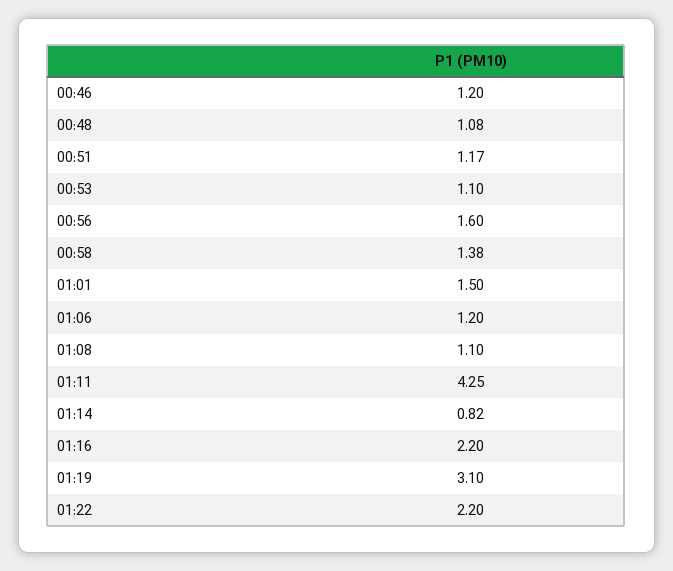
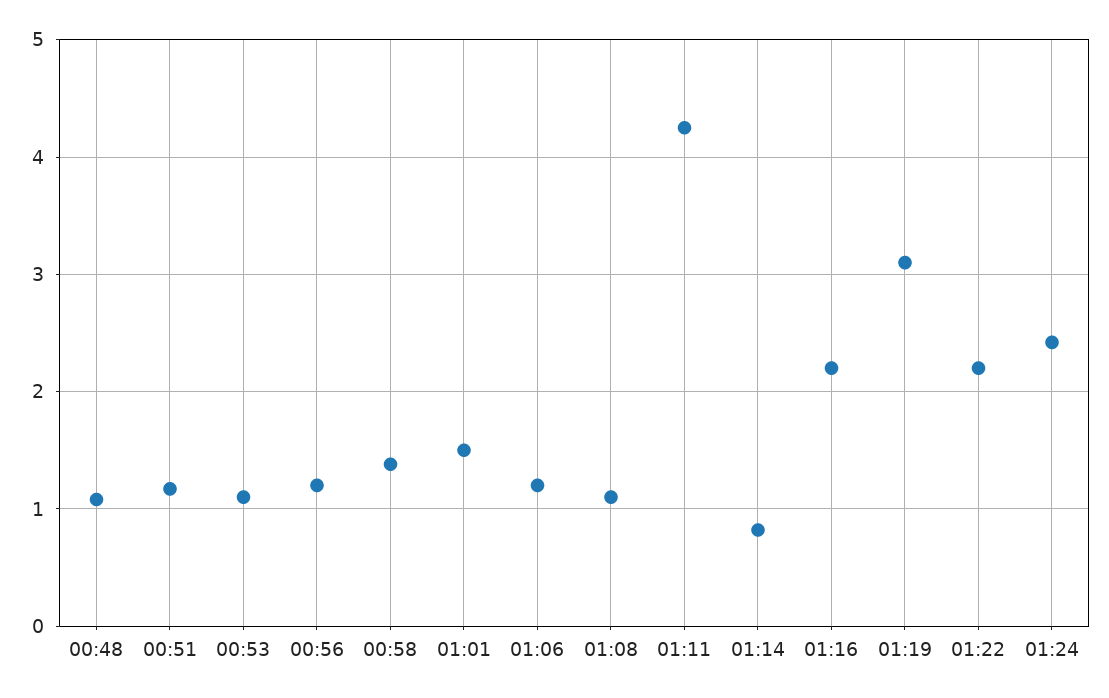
00:46: 1.2 -> none
00:56: 1.6 -> 1.2
01:24: none -> 2.4

